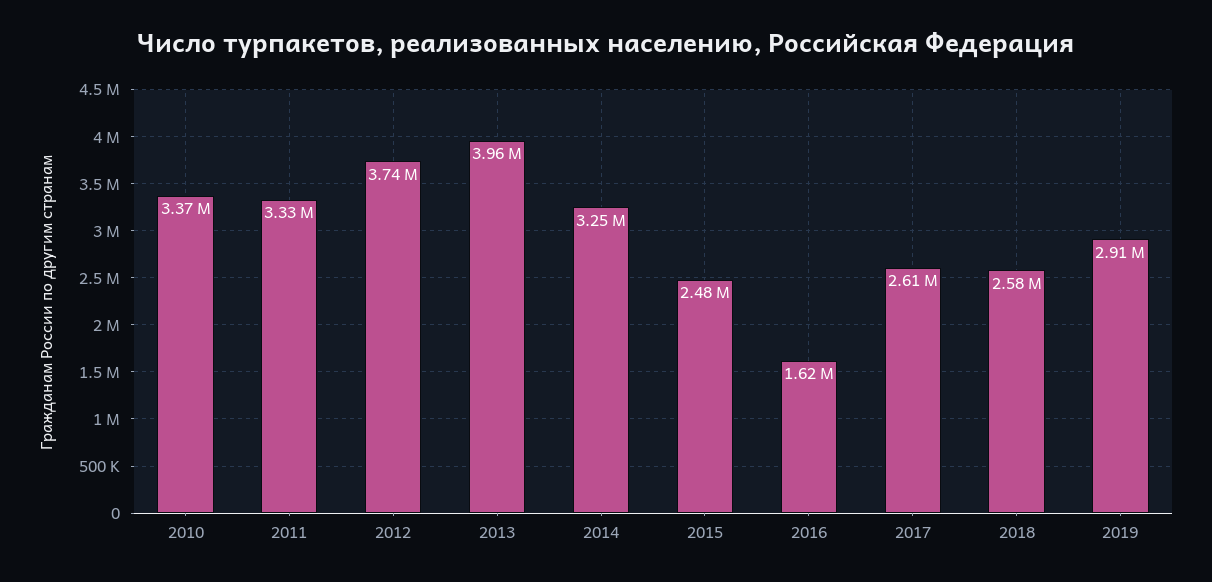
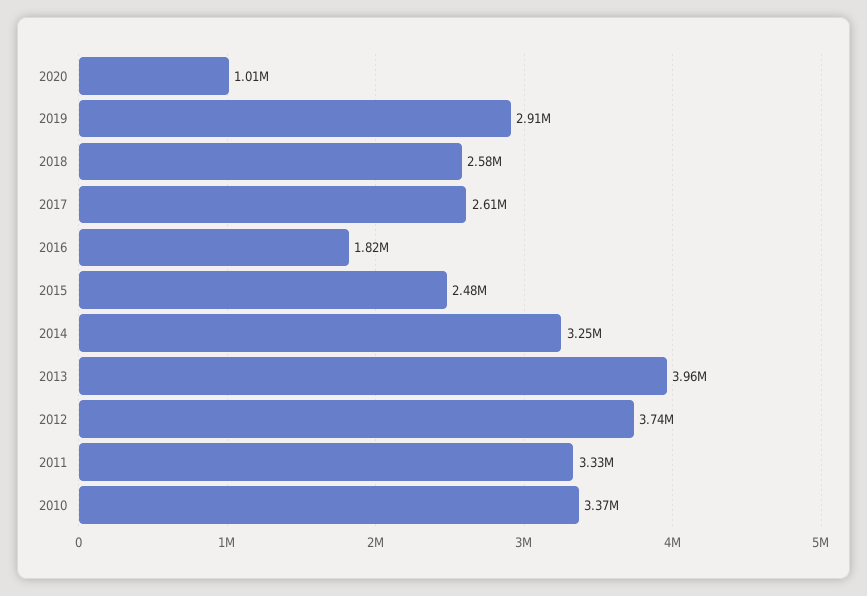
2016: 1620000 -> 1820000
2020: none -> 1010000

